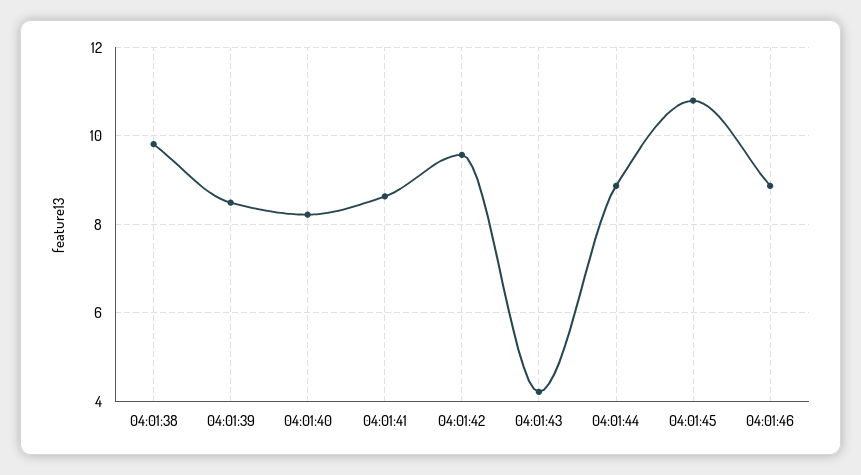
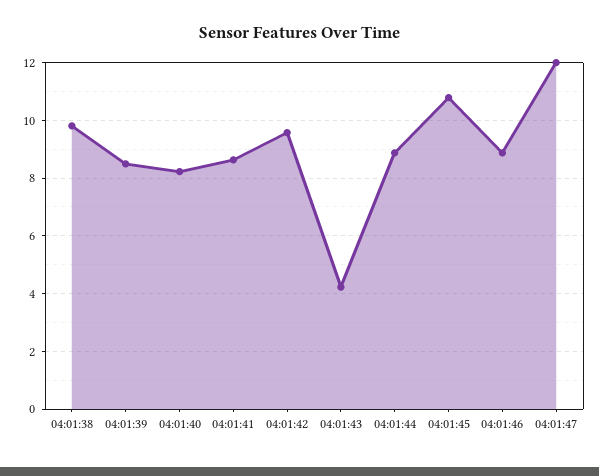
04:01:47: none -> 12

